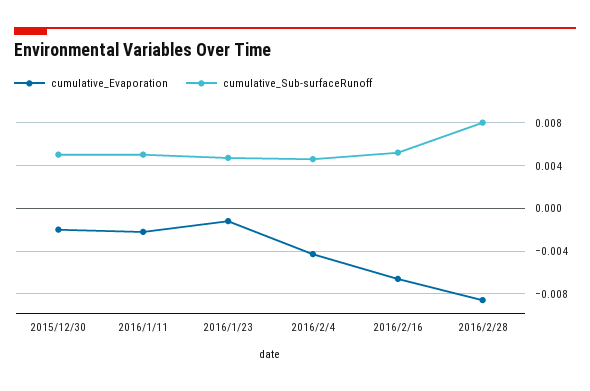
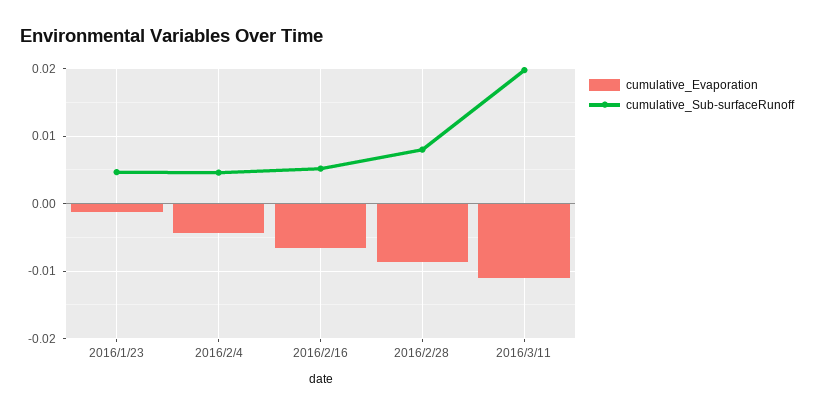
cumulative_Evaporation, 2015/12/30: -0.002 -> none
cumulative_Sub-surfaceRunoff, 2015/12/30: 0.005 -> none
cumulative_Evaporation, 2016/1/11: -0.002 -> none
cumulative_Sub-surfaceRunoff, 2016/1/11: 0.005 -> none
cumulative_Evaporation, 2016/3/11: none -> -0.011
cumulative_Sub-surfaceRunoff, 2016/3/11: none -> 0.02

